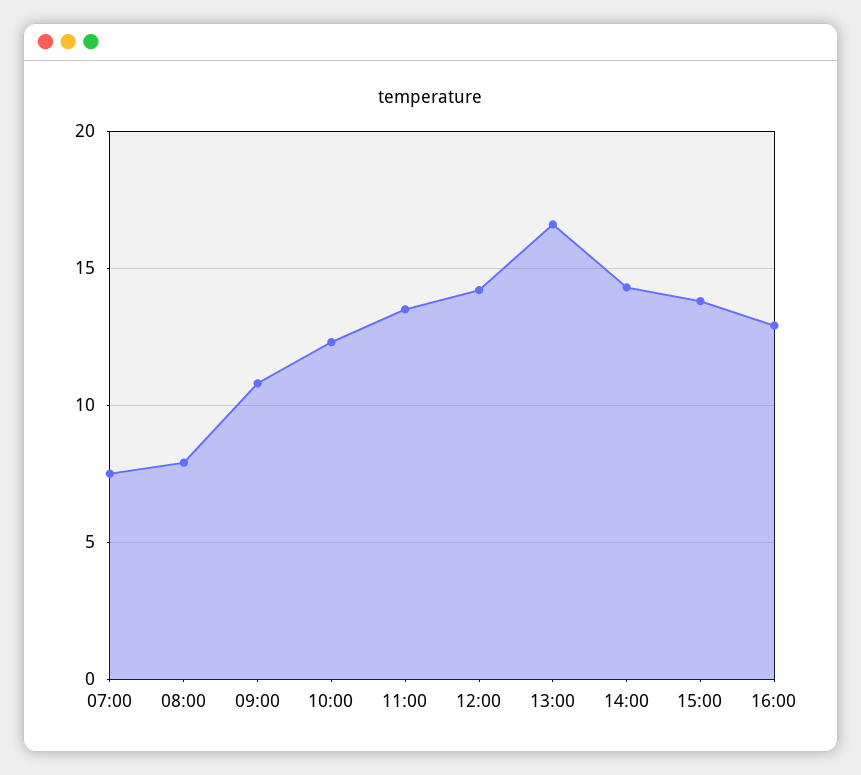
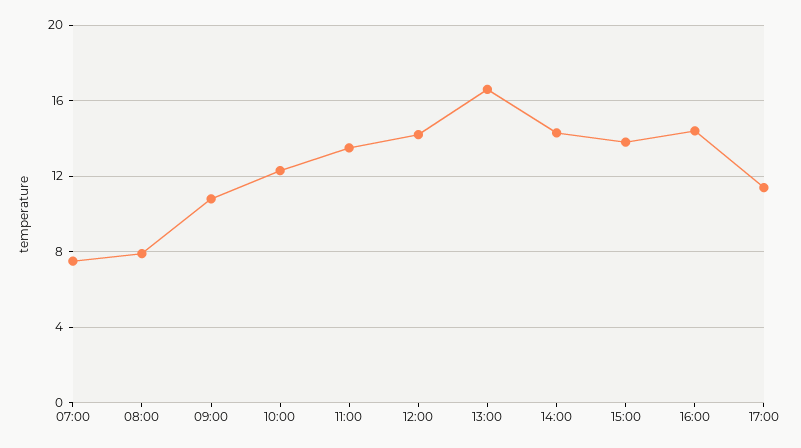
16:00: 13 -> 14.5
17:00: none -> 11.5

